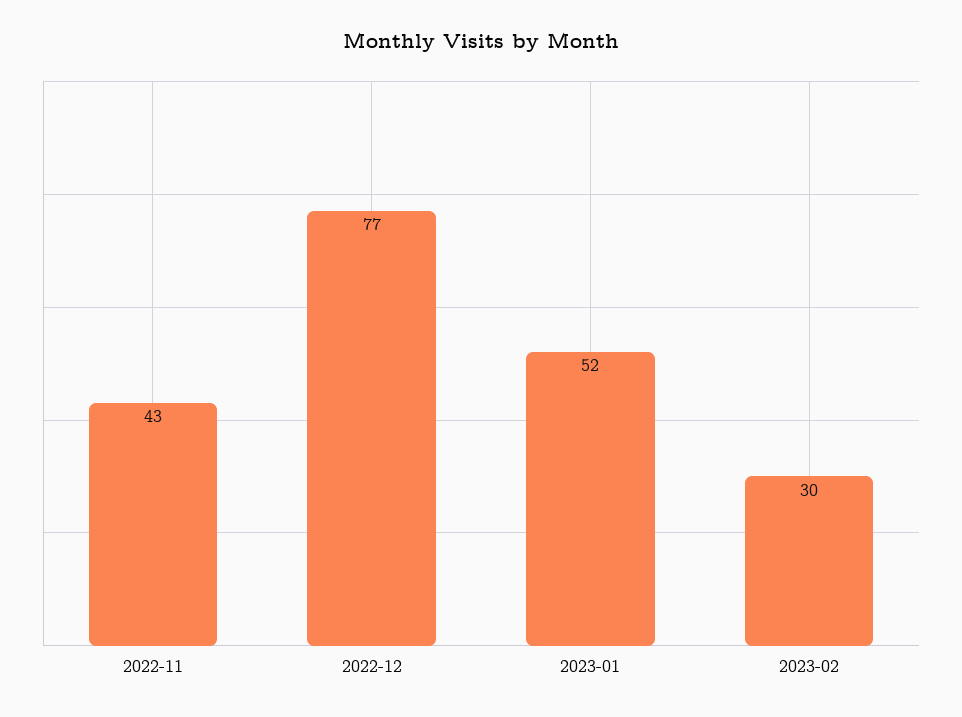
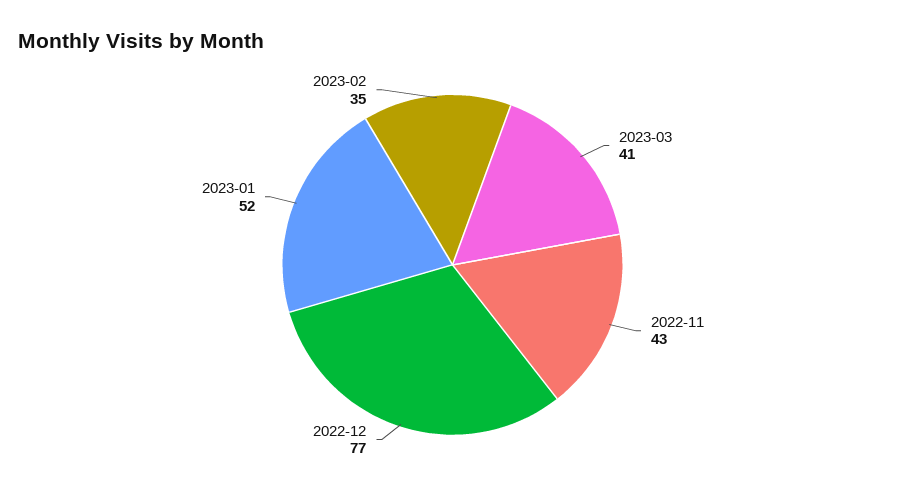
2023-02: 30 -> 35
2023-03: none -> 41

